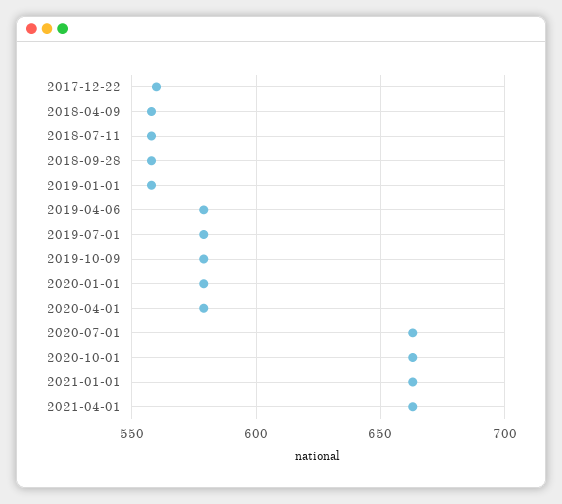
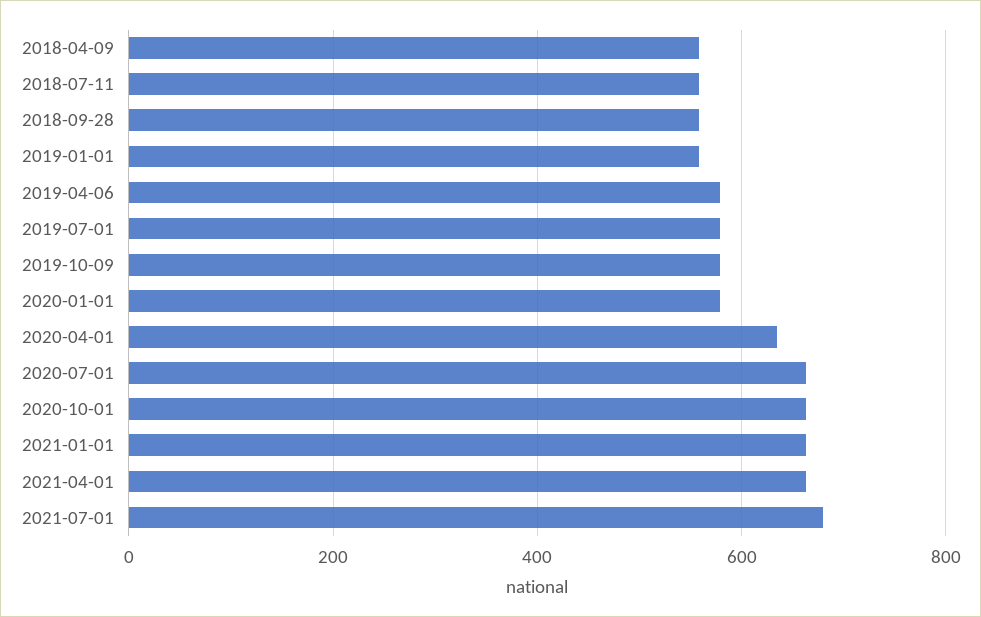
2017-12-22: 560 -> none
2020-04-01: 580 -> 640
2021-07-01: none -> 680

